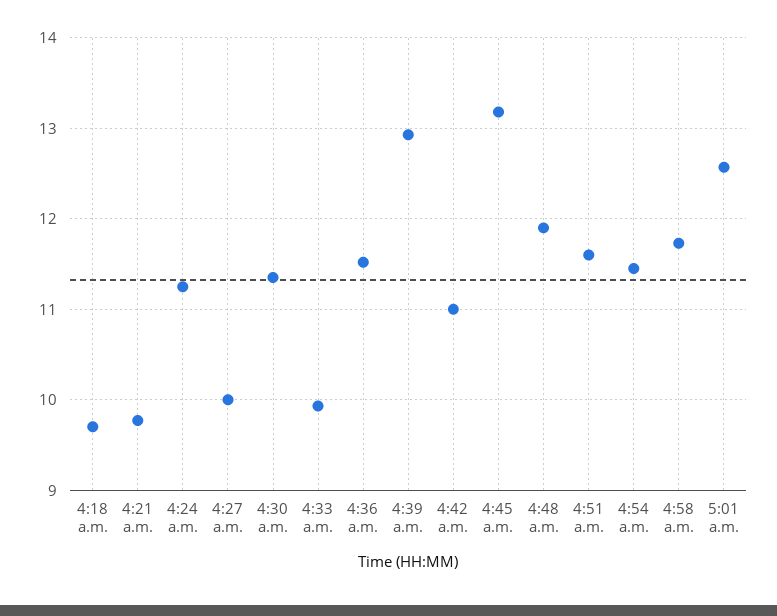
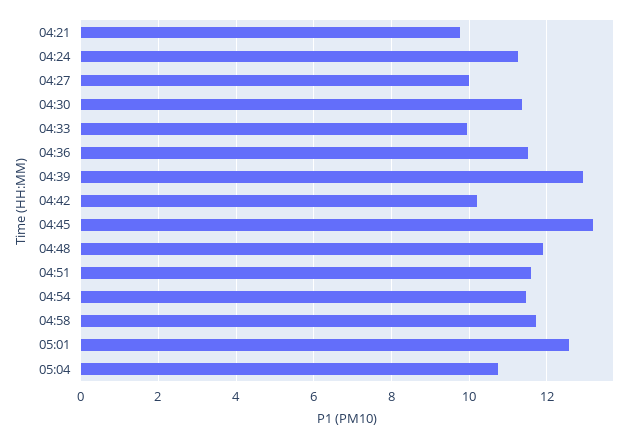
4:18 a.m.: 9.7 -> none
4:42 a.m.: 11 -> 10.2
05:04: none -> 10.8

